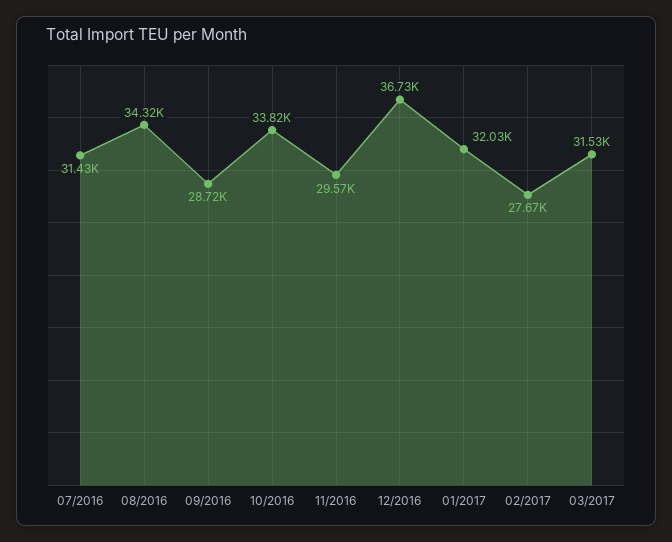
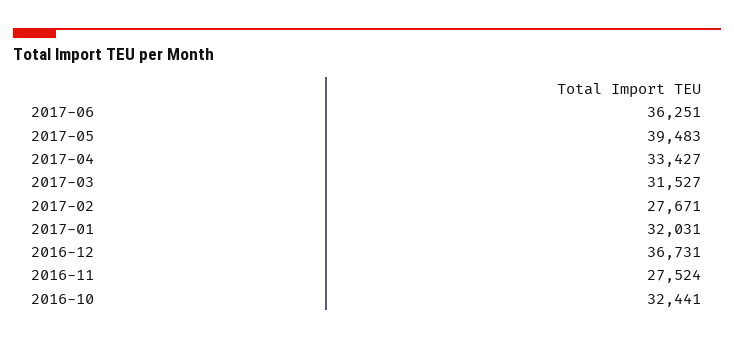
07/2016: 31430 -> none
08/2016: 34320 -> none
09/2016: 28720 -> none
10/2016: 33820 -> 32441
11/2016: 29570 -> 27524
2017-06: none -> 36251
2017-05: none -> 39483
2017-04: none -> 33427

